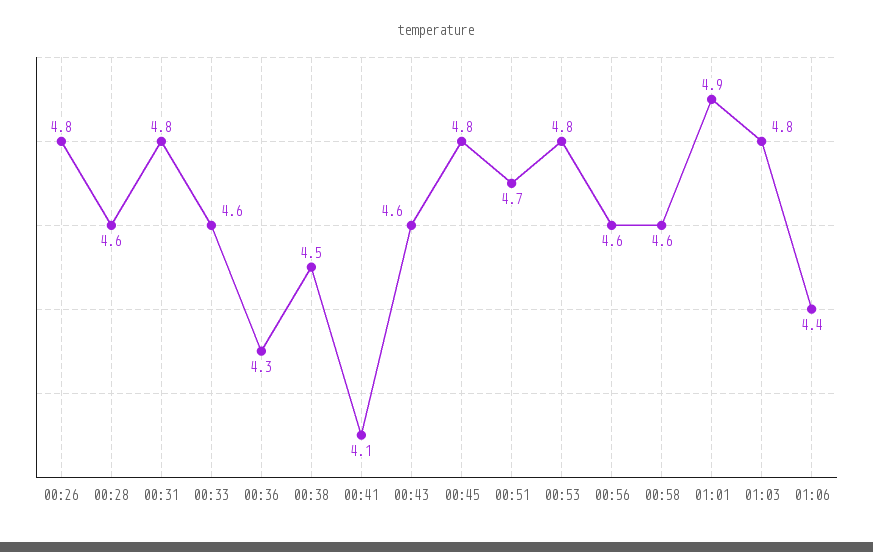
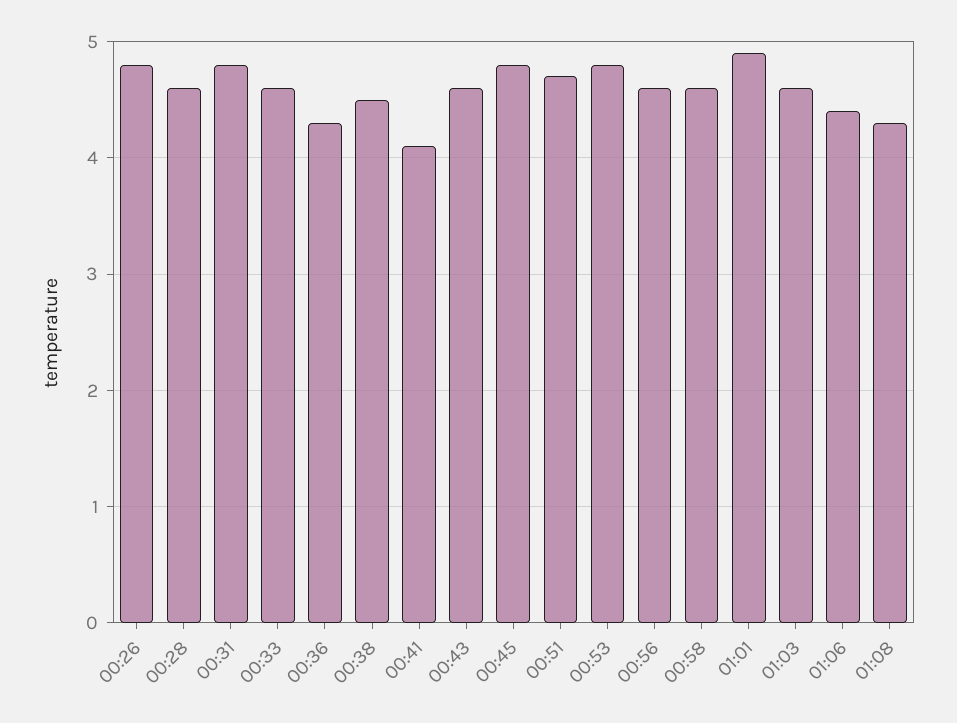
01:03: 4.8 -> 4.6
01:08: none -> 4.3

